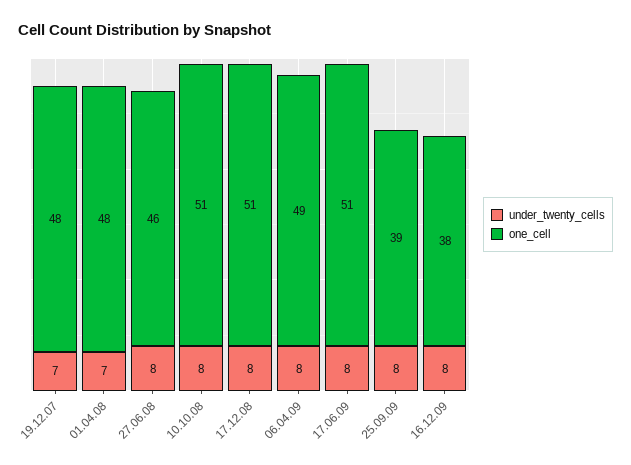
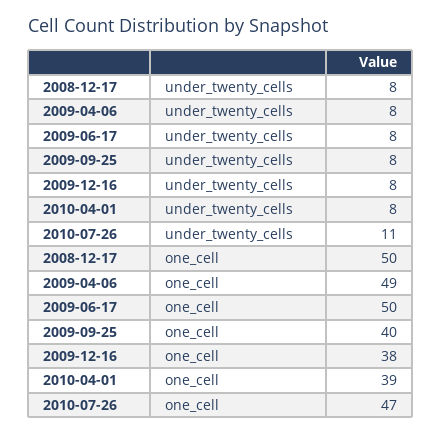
under_twenty_cells, 19.12.07: 7 -> none
one_cell, 19.12.07: 48 -> none
under_twenty_cells, 01.04.08: 7 -> none
one_cell, 01.04.08: 48 -> none
under_twenty_cells, 27.06.08: 8 -> none
one_cell, 27.06.08: 46 -> none
under_twenty_cells, 10.10.08: 8 -> none
one_cell, 10.10.08: 51 -> none
one_cell, 17.12.08: 51 -> 50
one_cell, 17.06.09: 51 -> 50
one_cell, 25.09.09: 39 -> 40
under_twenty_cells, 2010-04-01: none -> 8
under_twenty_cells, 2010-07-26: none -> 11
one_cell, 2010-04-01: none -> 39
one_cell, 2010-07-26: none -> 47

